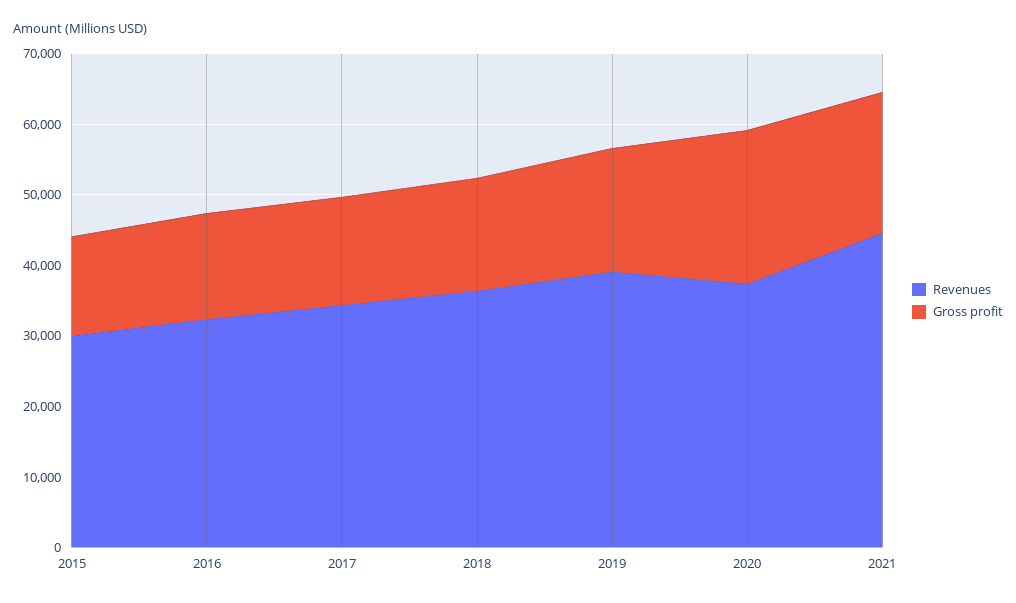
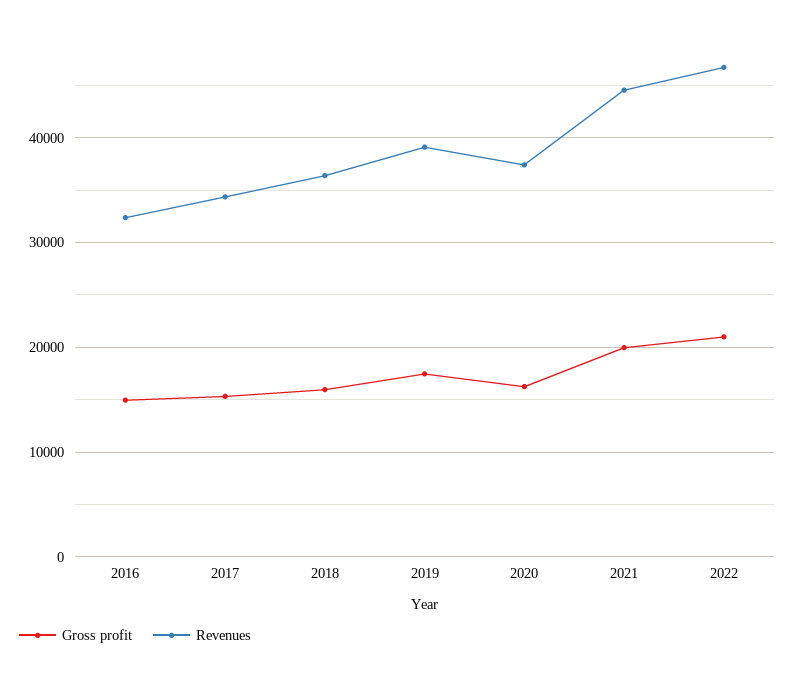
Revenues, 2015: 30000 -> none
Gross profit, 2015: 14000 -> none
Gross profit, 2020: 22000 -> 16000
Gross profit, 2022: none -> 21000
Revenues, 2022: none -> 47000

